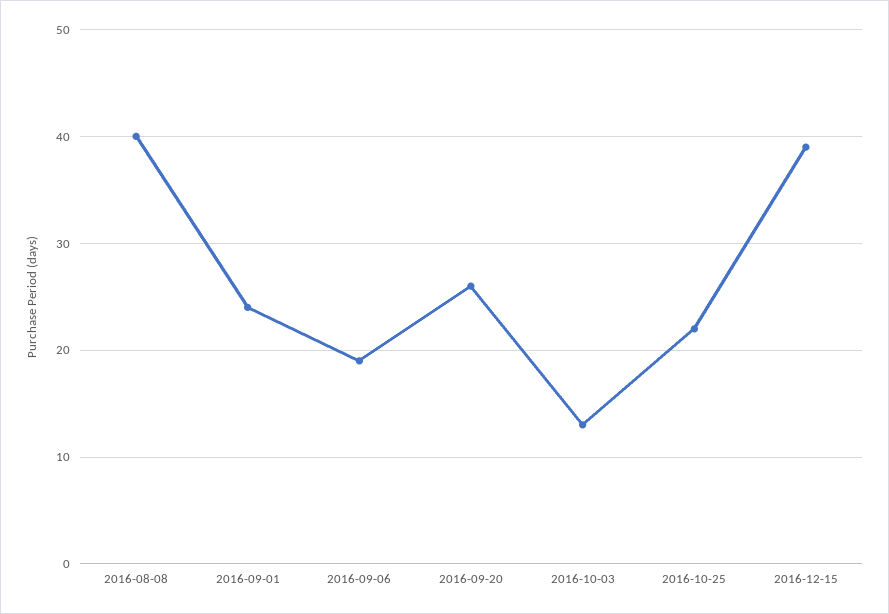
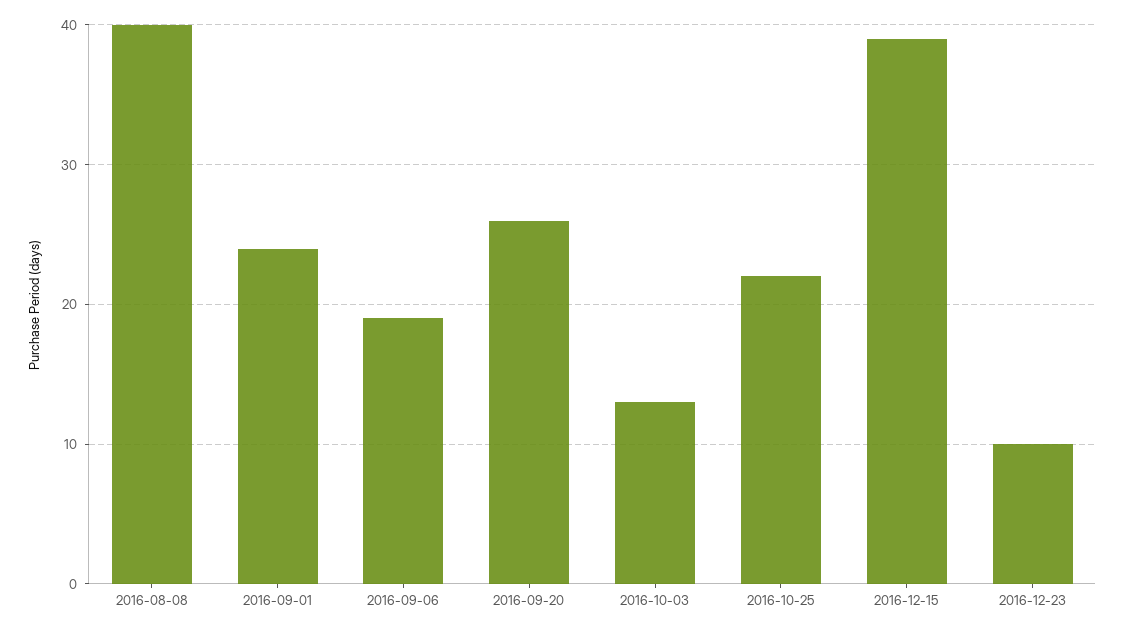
2016-12-23: none -> 10

